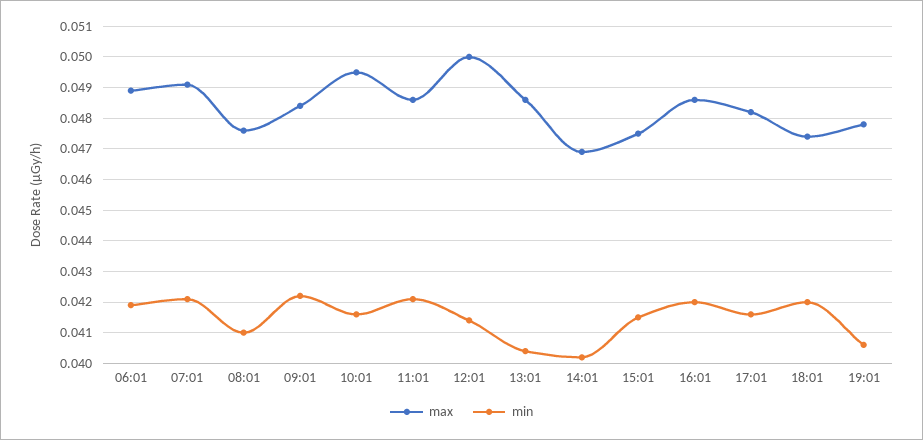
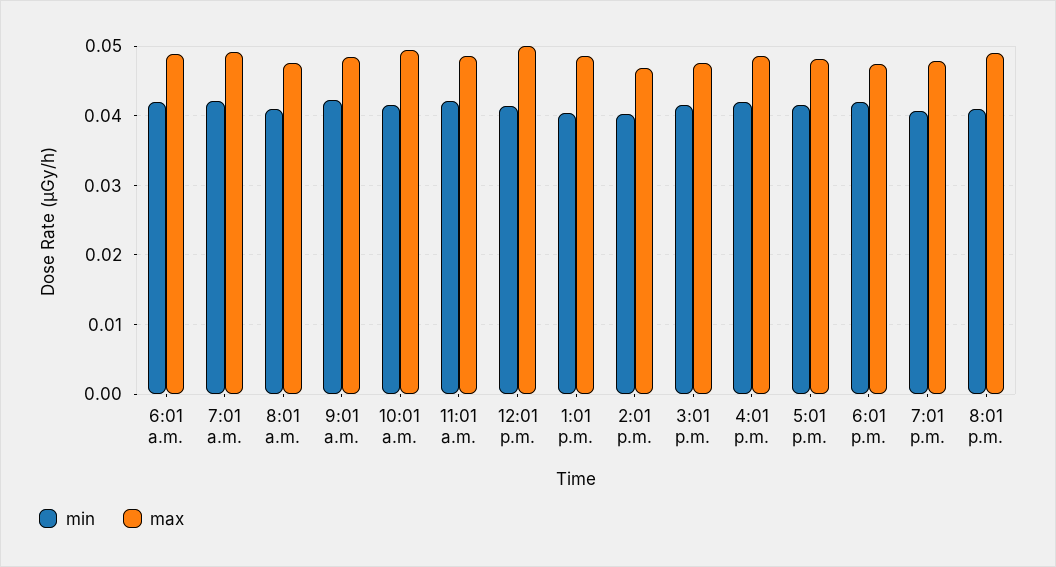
min, 8:01 p.m.: none -> 0.041
max, 8:01 p.m.: none -> 0.049

